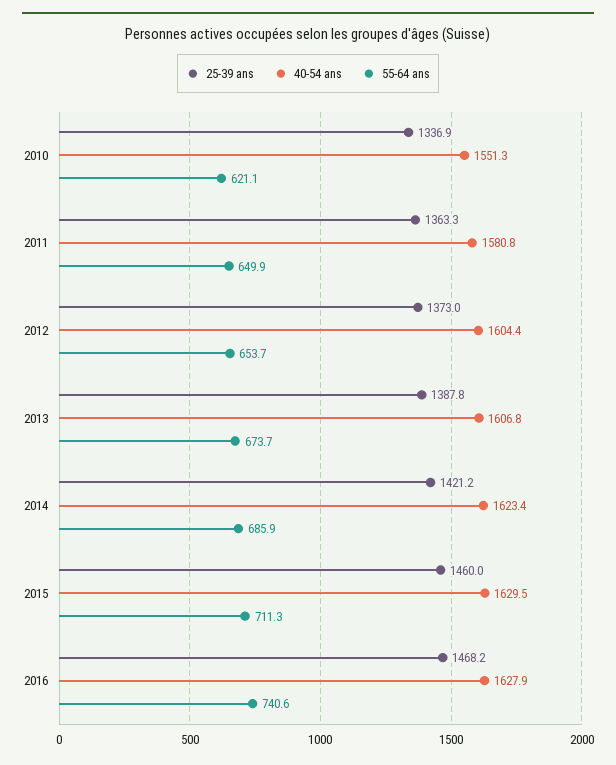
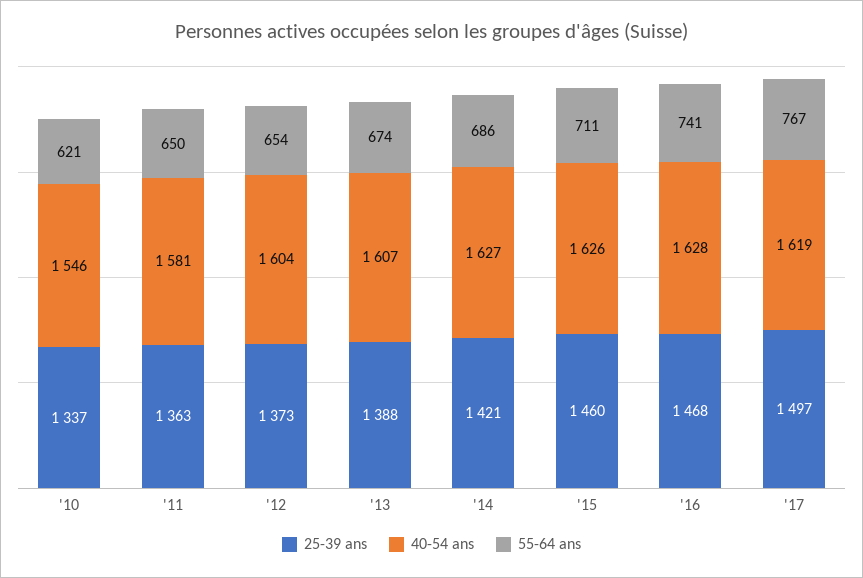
40-54 ans, 2010: 1551.3 -> 1546
40-54 ans, 2014: 1623.4 -> 1627
40-54 ans, 2015: 1629.5 -> 1626
25-39 ans, '17: none -> 1497
40-54 ans, '17: none -> 1619
55-64 ans, '17: none -> 767

